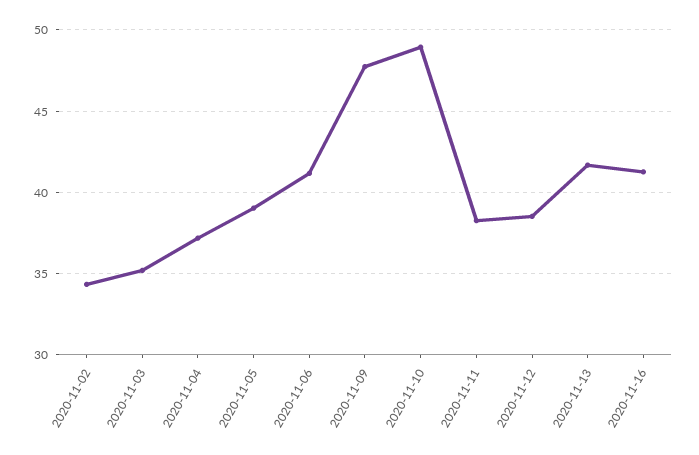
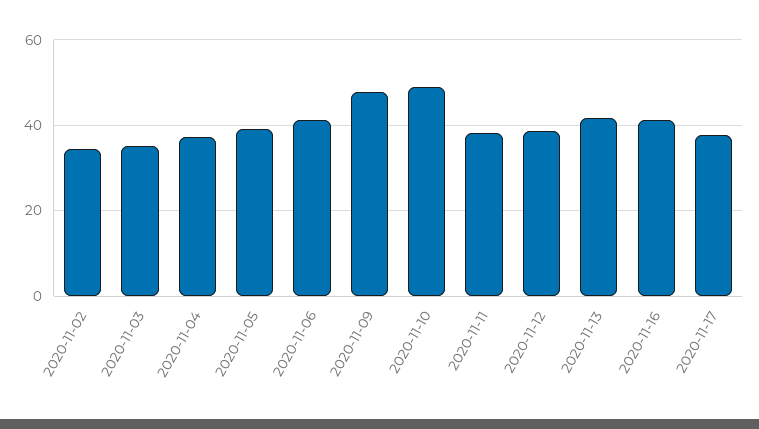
2020-11-17: none -> 38

